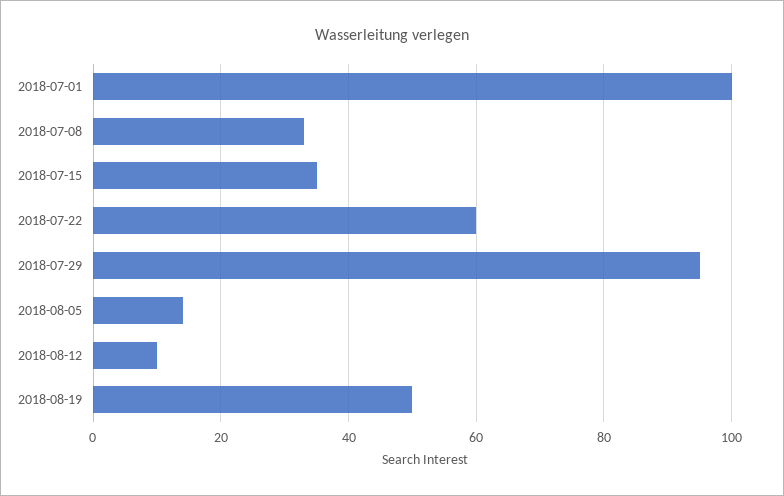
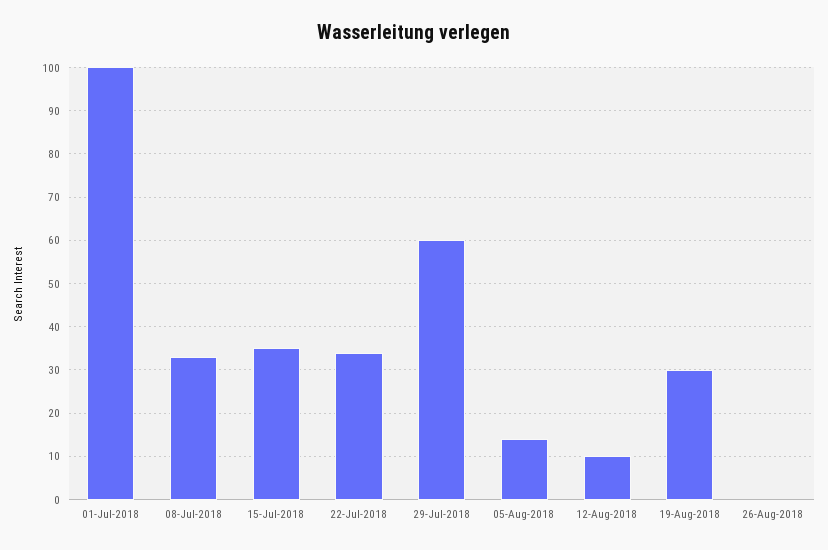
2018-07-22: 60 -> 35
2018-07-29: 95 -> 60
2018-08-19: 50 -> 30
26-Aug-2018: none -> 0

